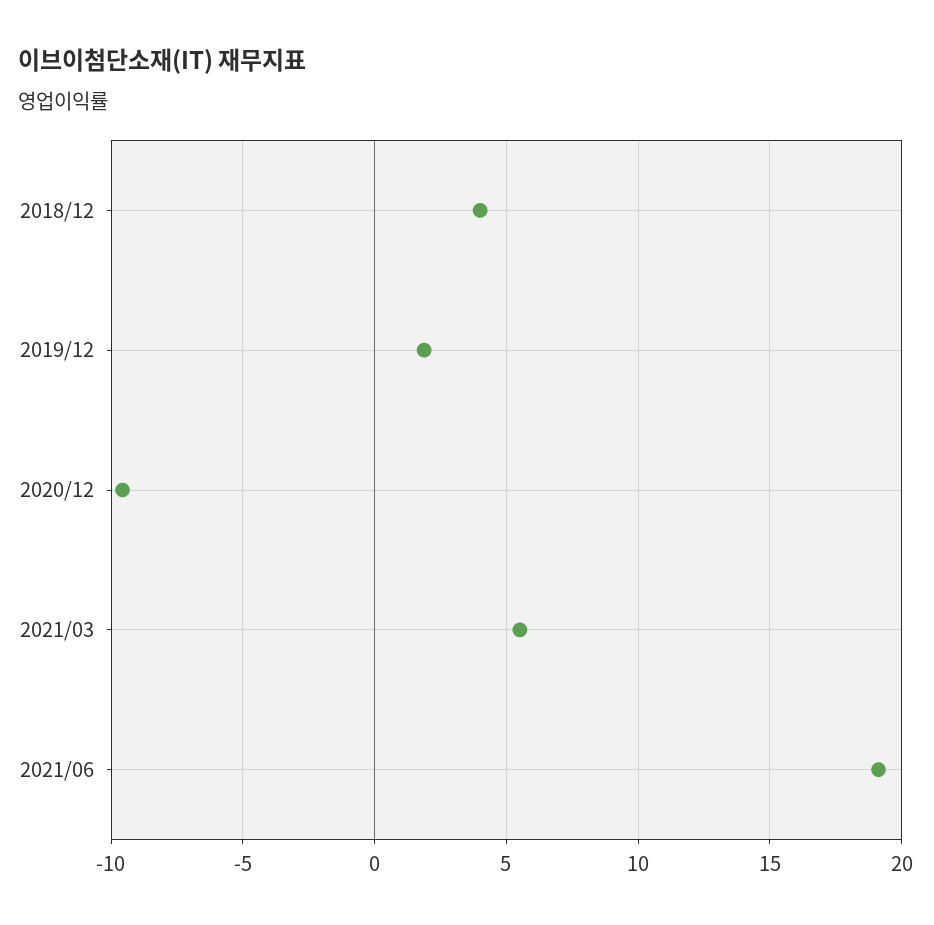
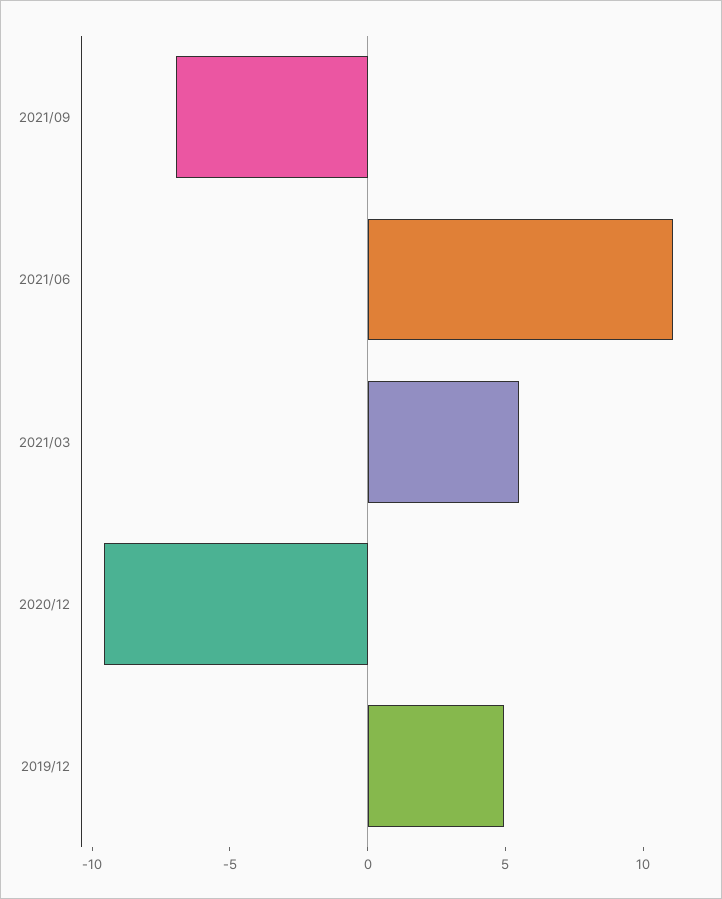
2018/12: 4 -> none
2019/12: 2 -> 5
2021/06: 19 -> 11
2021/09: none -> -7

